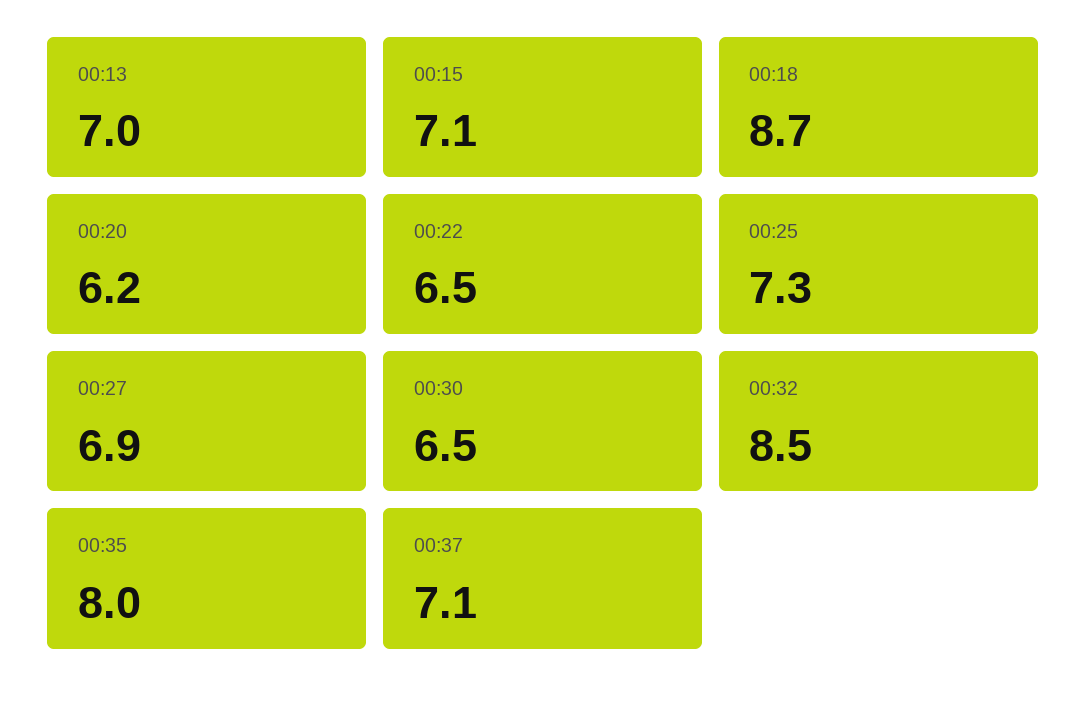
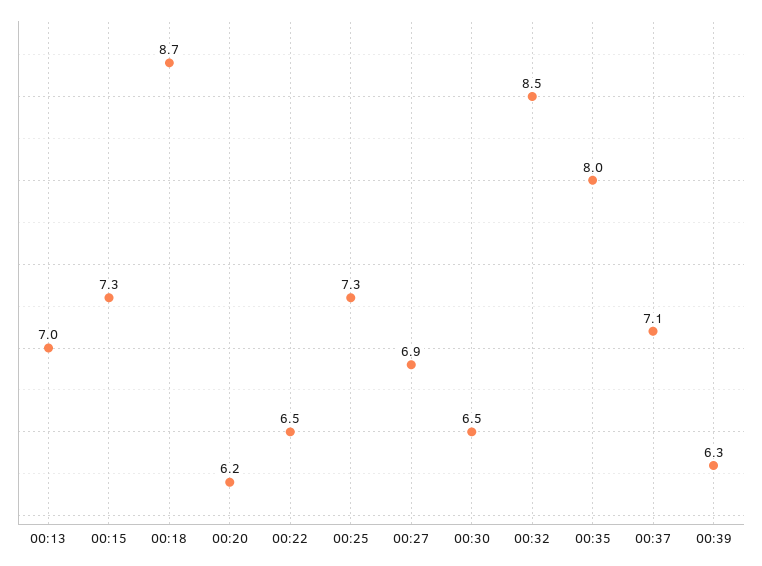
00:15: 7.1 -> 7.3
00:39: none -> 6.3

